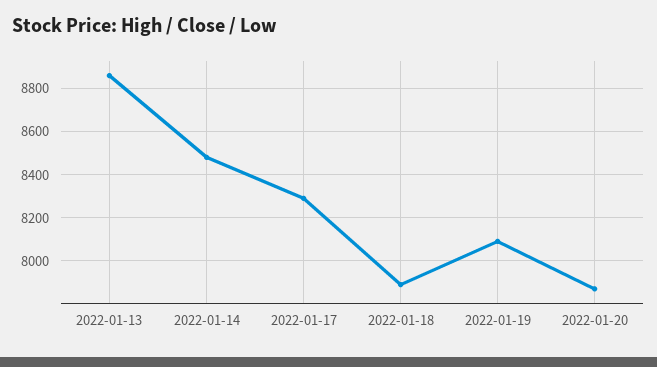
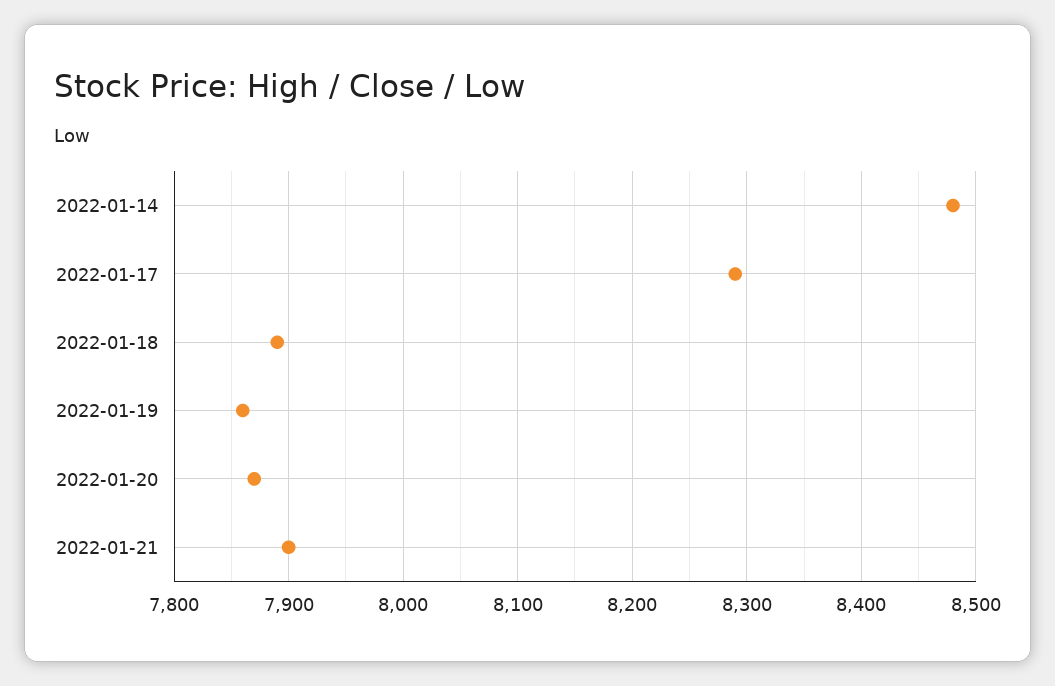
2022-01-13: 8850 -> none
2022-01-19: 8100 -> 7860
2022-01-21: none -> 7900

